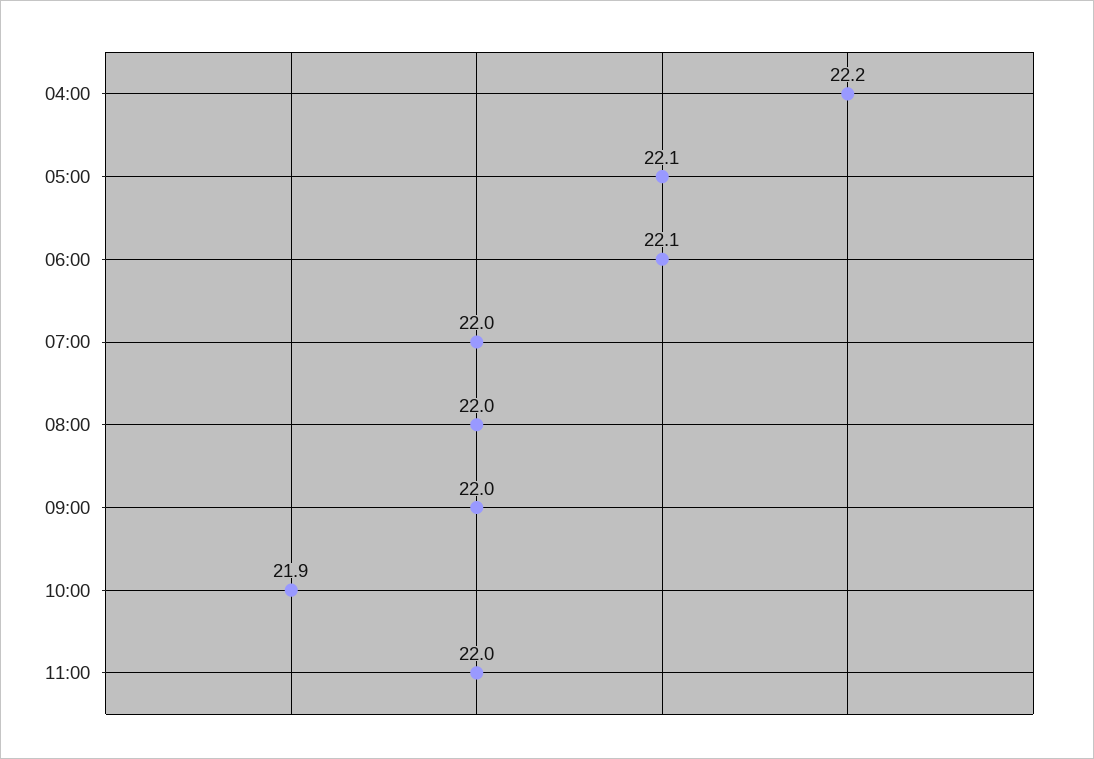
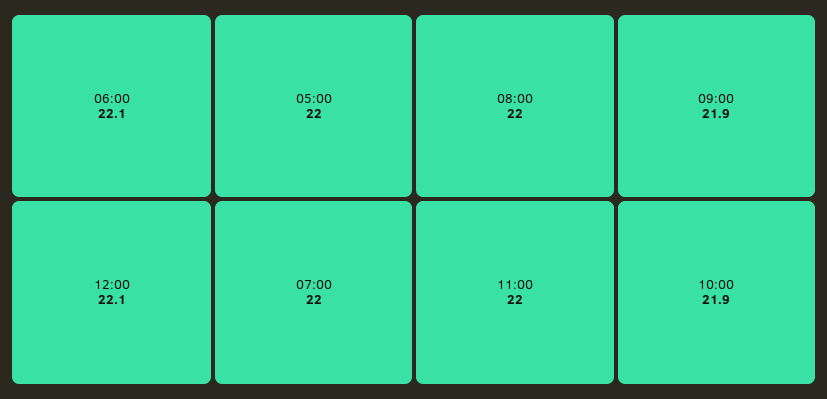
04:00: 22.2 -> none
05:00: 22.1 -> 22
09:00: 22 -> 21.9
12:00: none -> 22.1

